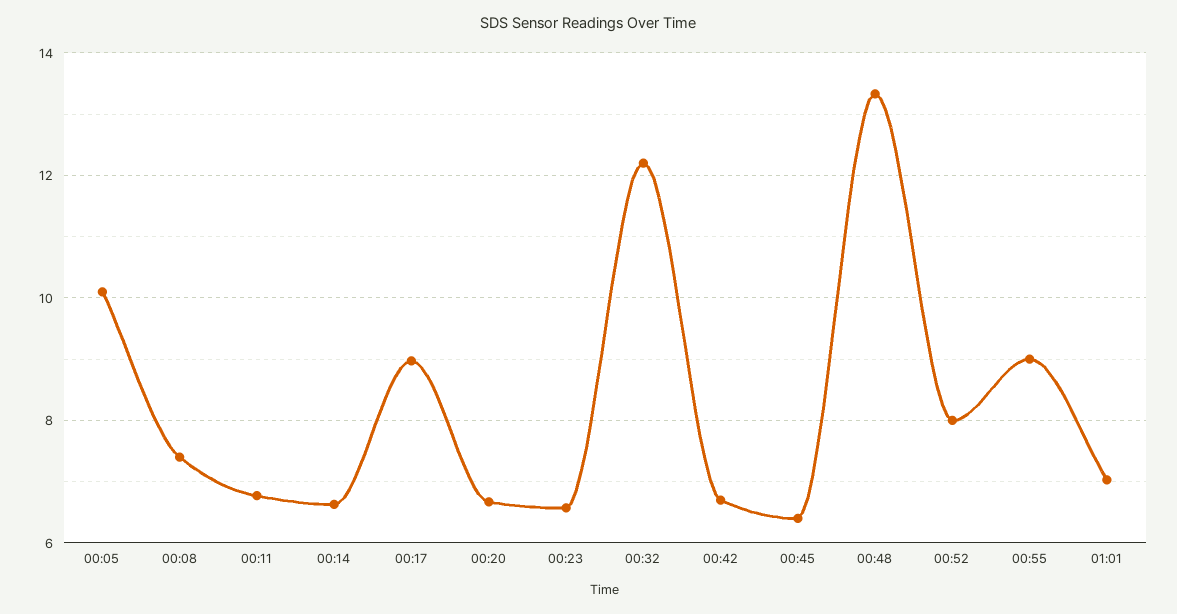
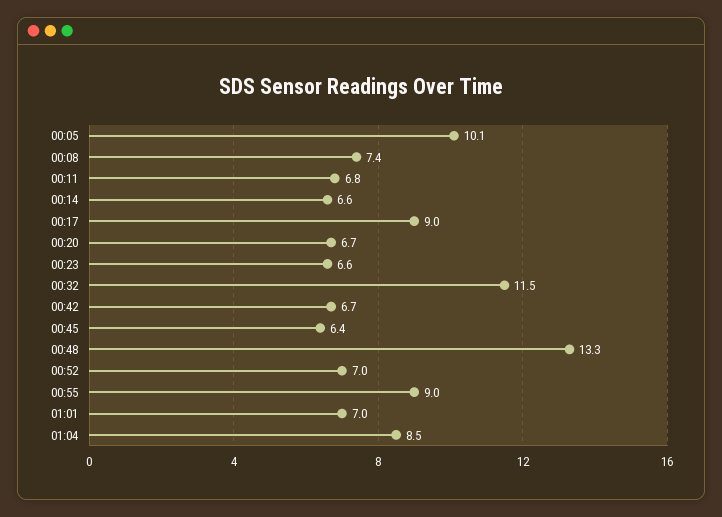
00:32: 12.2 -> 11.5
00:52: 8 -> 7
01:04: none -> 8.5

